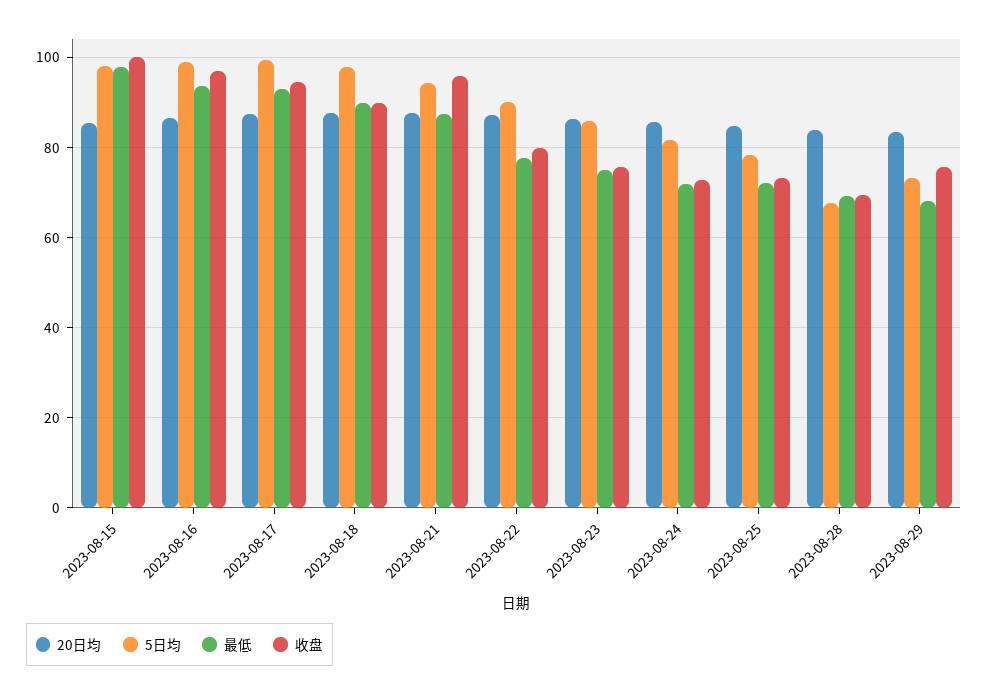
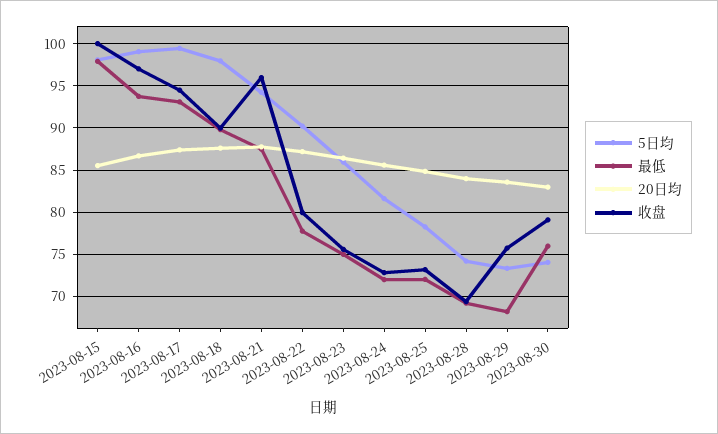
5日均, 2023-08-28: 68 -> 74
5日均, 2023-08-30: none -> 74
最低, 2023-08-30: none -> 76
20日均, 2023-08-30: none -> 83
收盘, 2023-08-30: none -> 79

